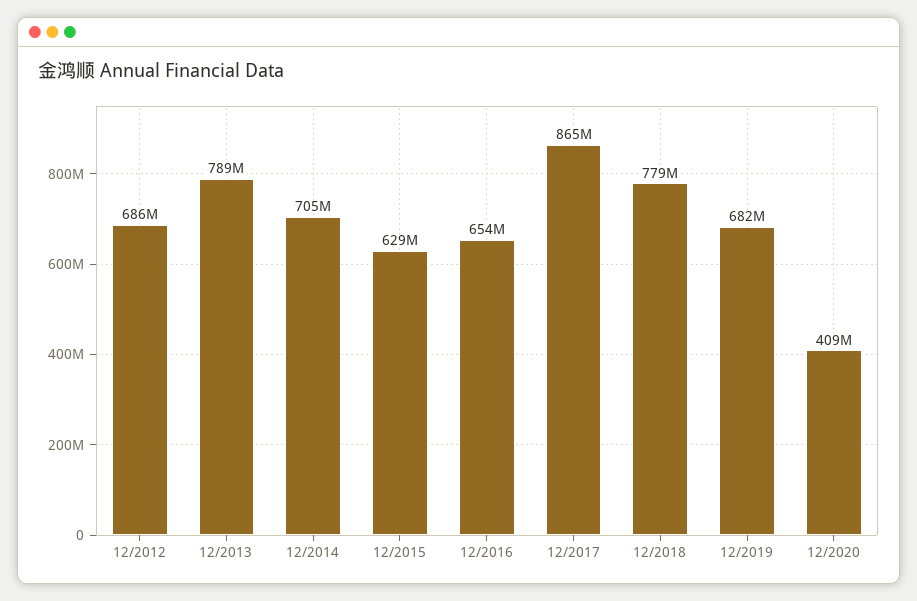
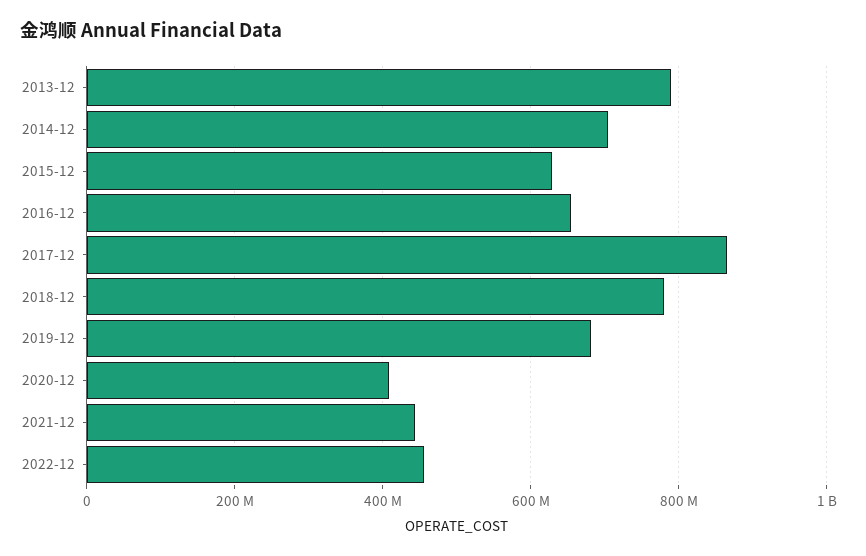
12/2012: 686000000 -> none
2021-12: none -> 440000000
2022-12: none -> 460000000

